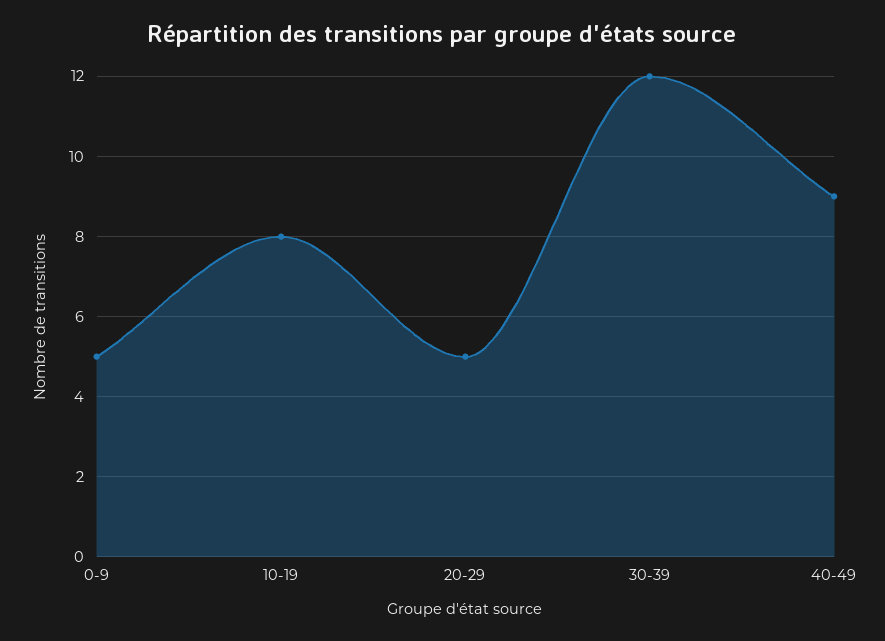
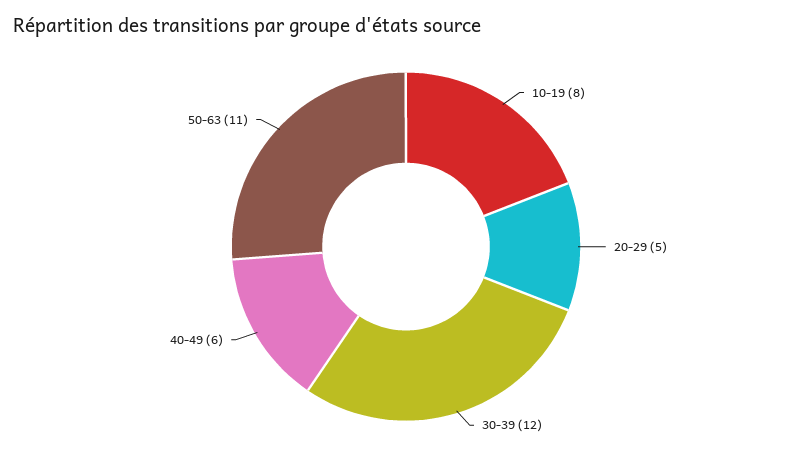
0-9: 5 -> none
40-49: 9 -> 6
50-63: none -> 11

